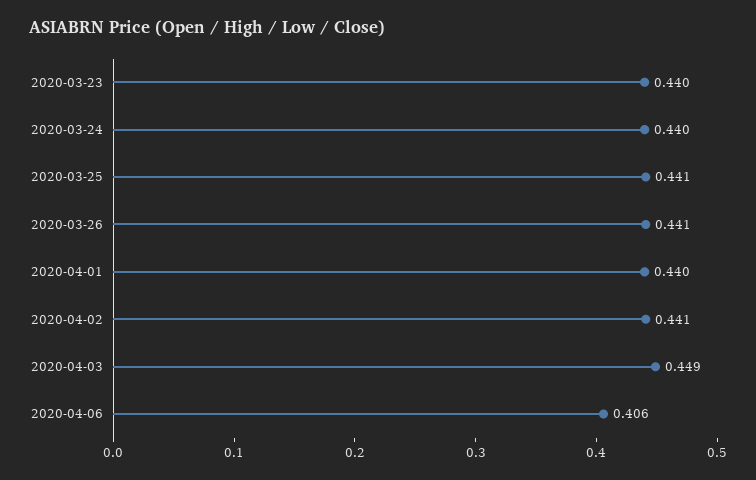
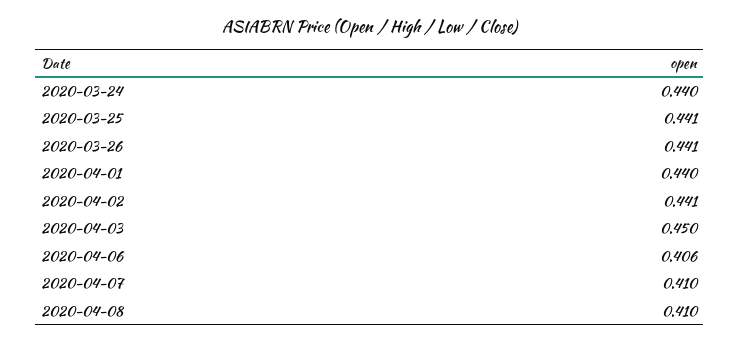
2020-03-23: 0.44 -> none
2020-04-03: 0.449 -> 0.45
2020-04-07: none -> 0.41
2020-04-08: none -> 0.41

